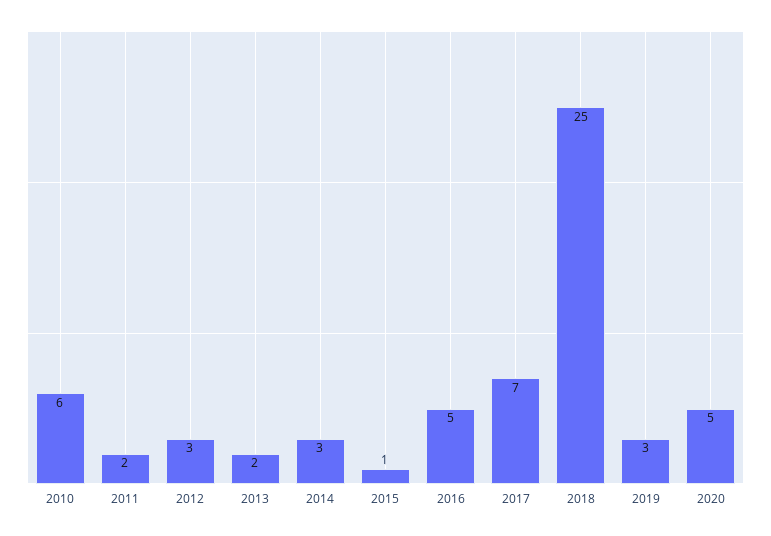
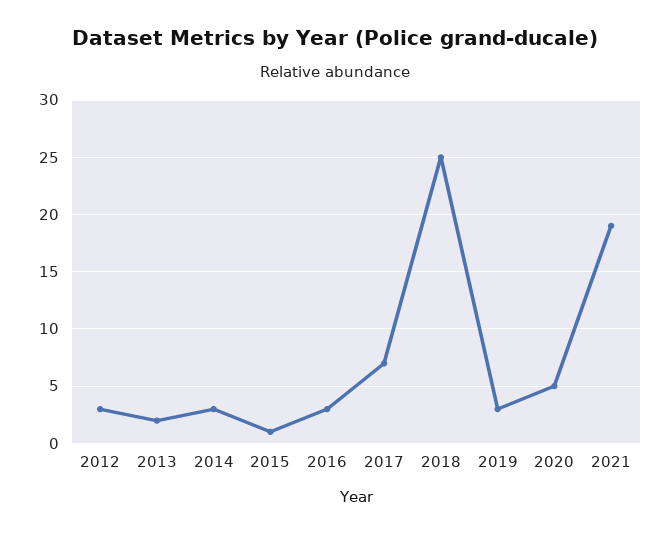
2010: 6 -> none
2011: 2 -> none
2016: 5 -> 3
2021: none -> 19

